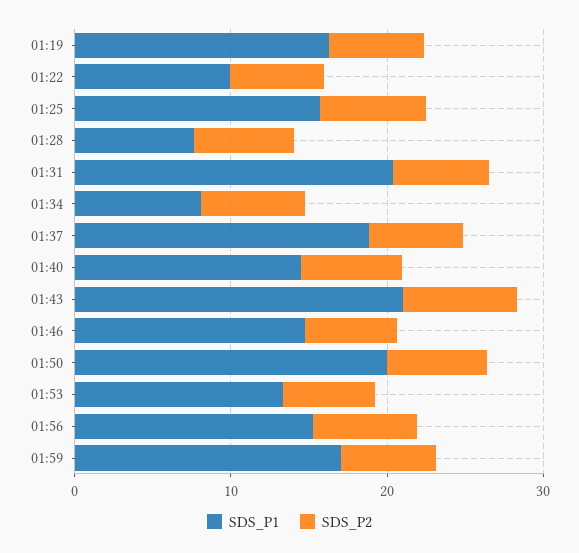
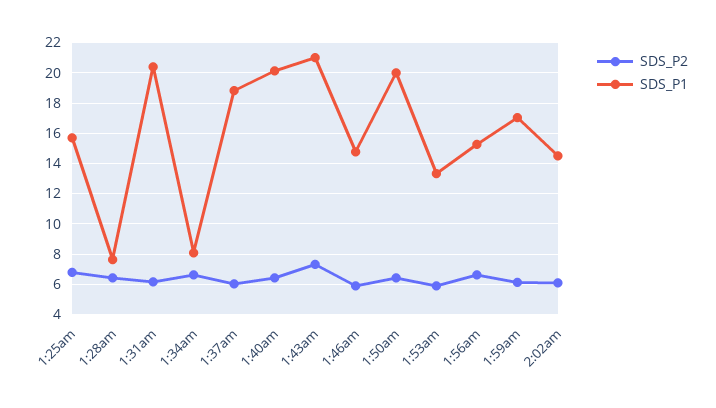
SDS_P1, 01:19: 16 -> none
SDS_P2, 01:19: 6 -> none
SDS_P1, 01:22: 10 -> none
SDS_P2, 01:22: 6 -> none
SDS_P1, 01:40: 14 -> 20
SDS_P2, 2:02am: none -> 6
SDS_P1, 2:02am: none -> 14.5

